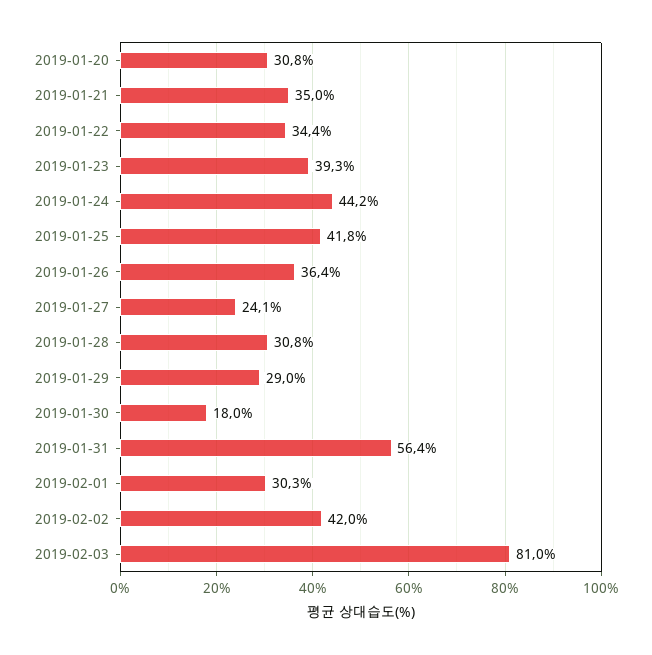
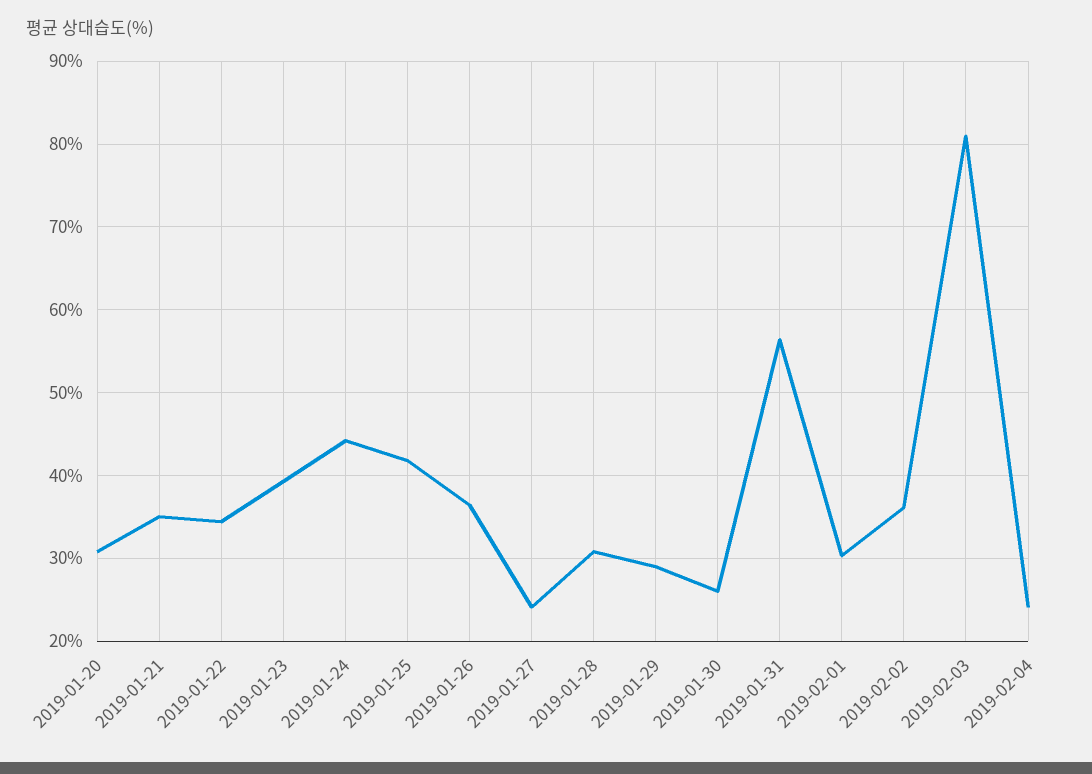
2019-01-30: 18 -> 26
2019-02-02: 42 -> 36
2019-02-04: none -> 24

